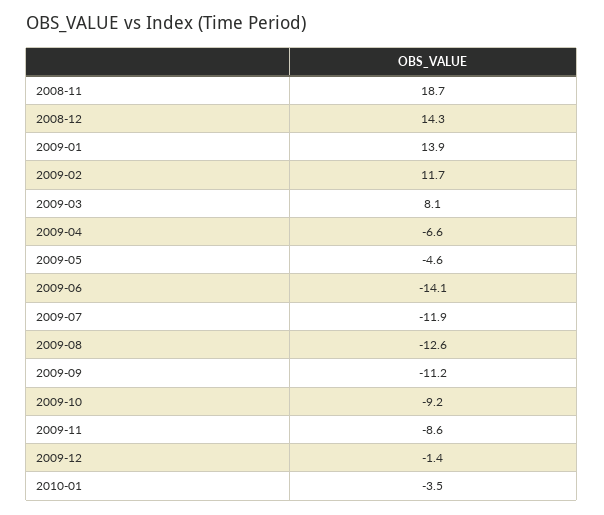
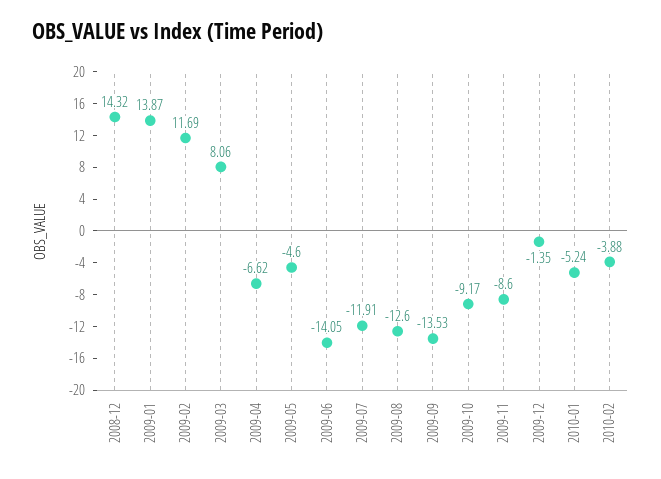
2008-11: 18.7 -> none
2009-09: -11.2 -> -13.53
2010-01: -3.5 -> -5.24
2010-02: none -> -3.88

